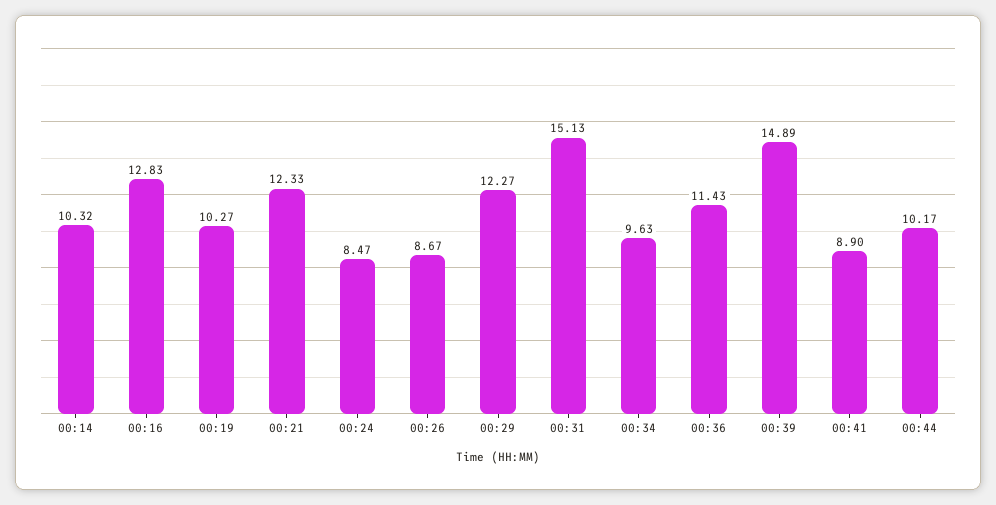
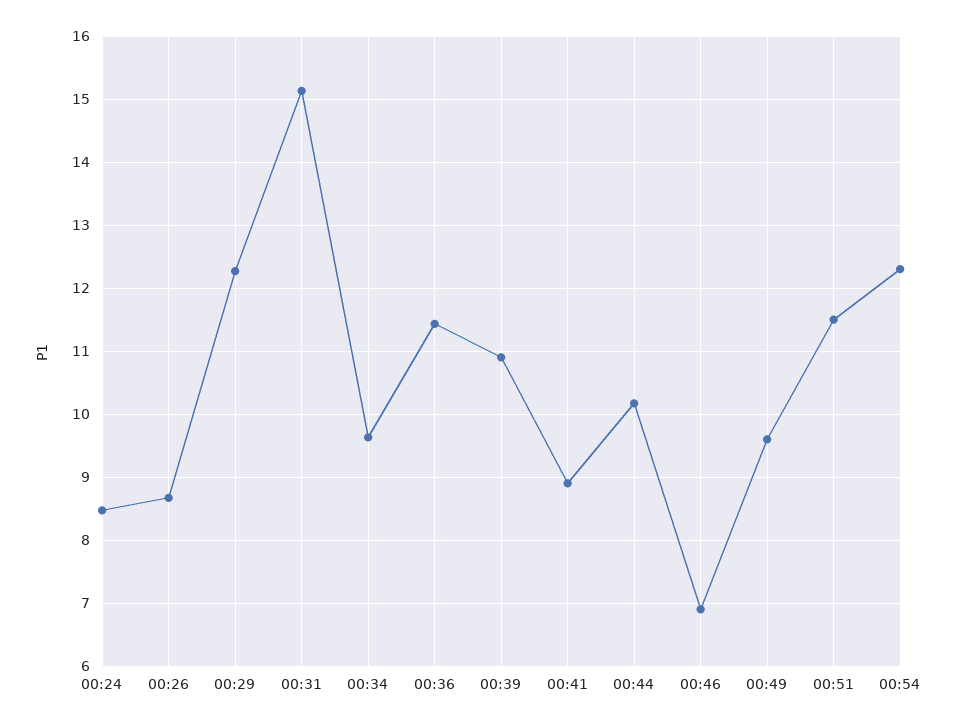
00:14: 10.32 -> none
00:16: 12.83 -> none
00:19: 10.27 -> none
00:21: 12.33 -> none
00:39: 14.89 -> 10.9
00:46: none -> 6.9
00:49: none -> 9.6
00:51: none -> 11.5
00:54: none -> 12.3

